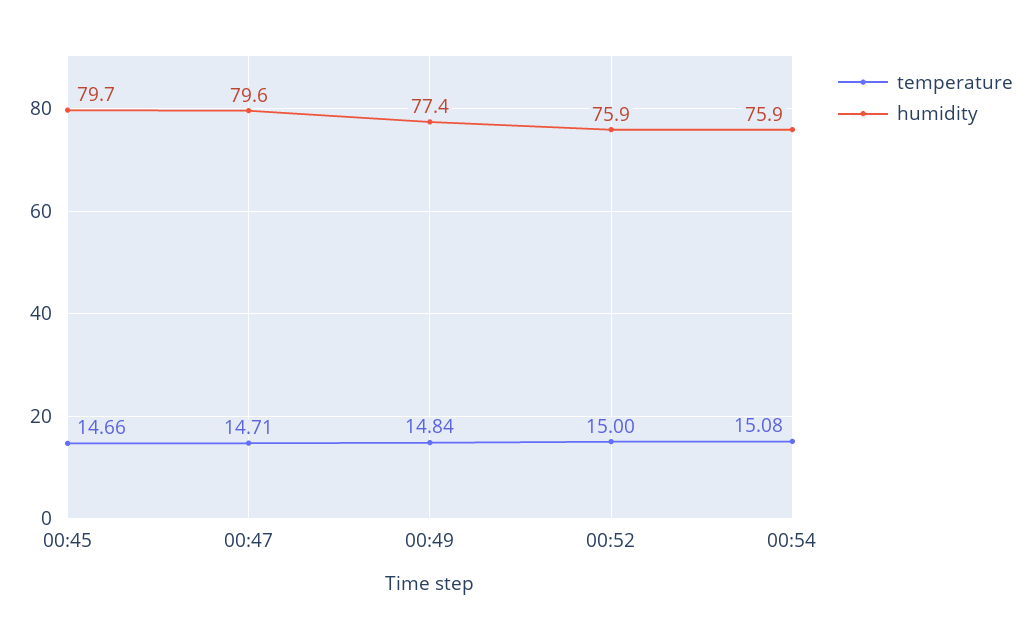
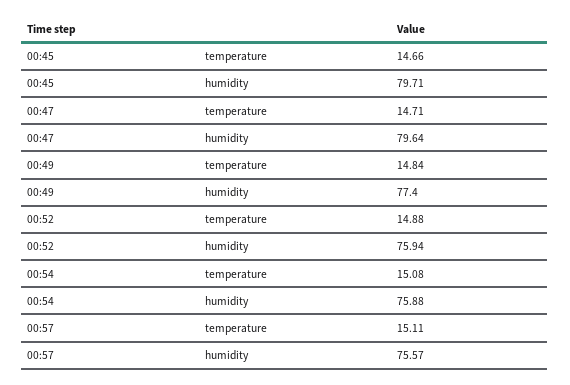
temperature, 00:52: 15 -> 14.88
temperature, 00:57: none -> 15.11
humidity, 00:57: none -> 75.57

